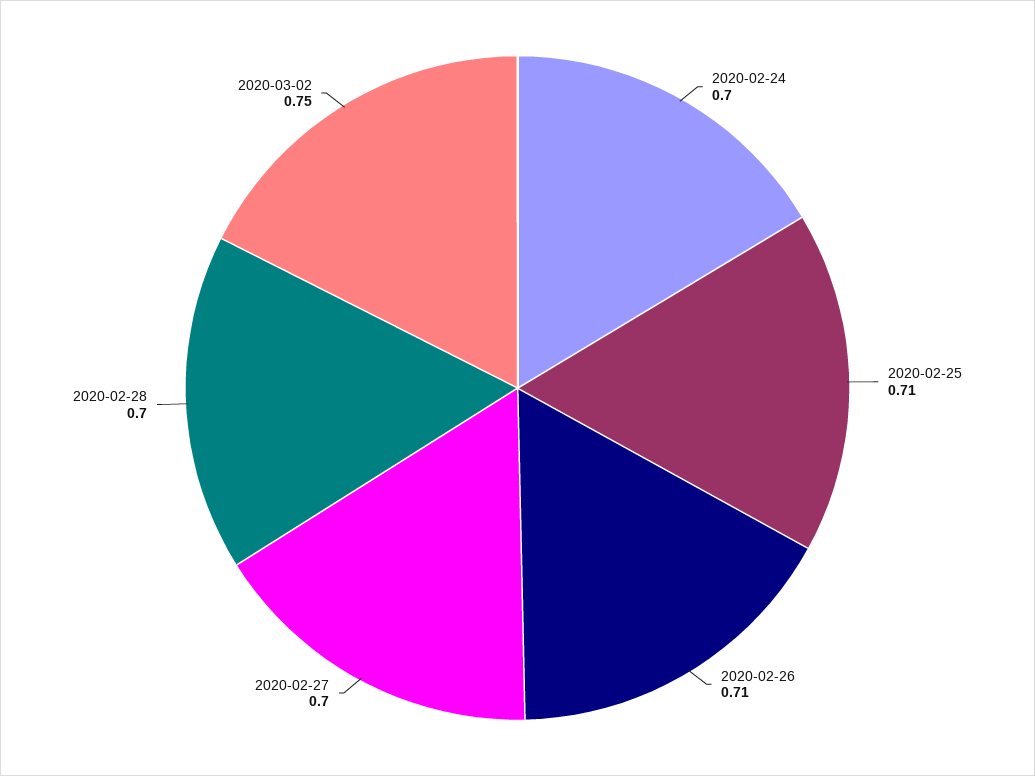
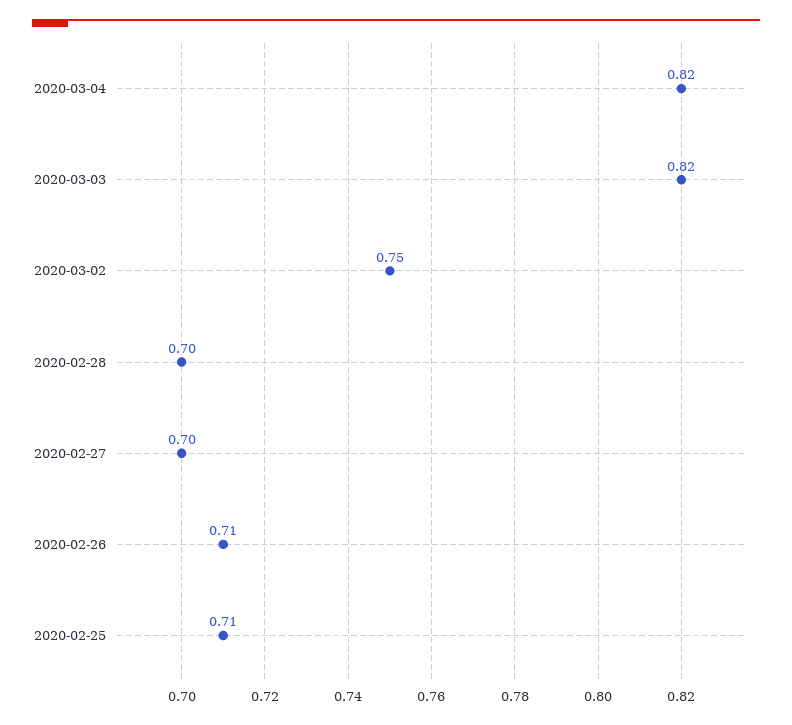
2020-02-24: 0.7 -> none
2020-03-04: none -> 0.82
2020-03-03: none -> 0.82

